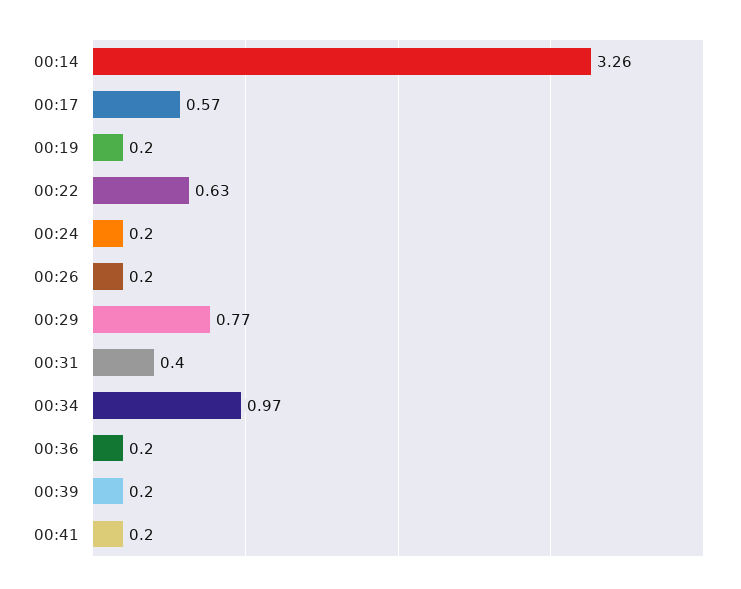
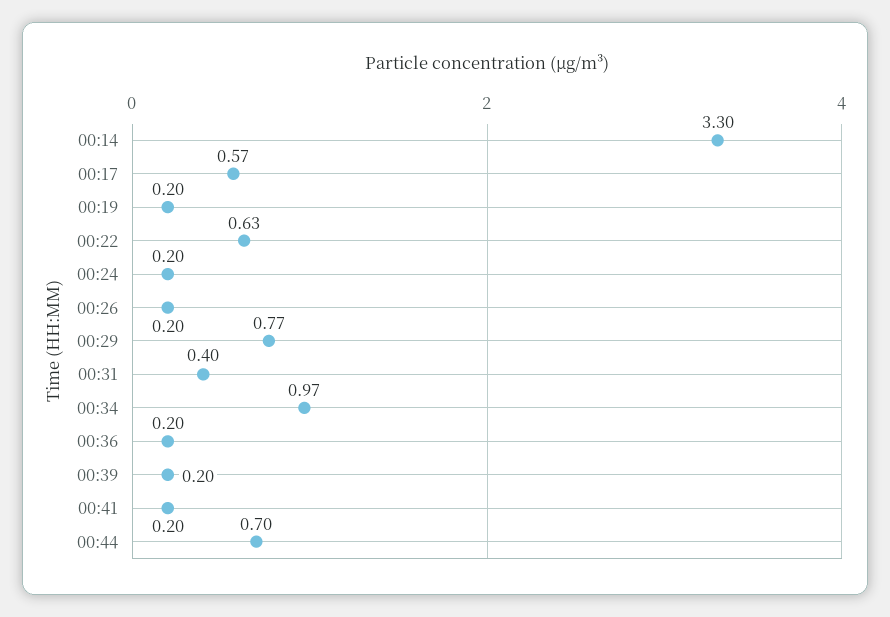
00:14: 3.26 -> 3.3
00:44: none -> 0.7

